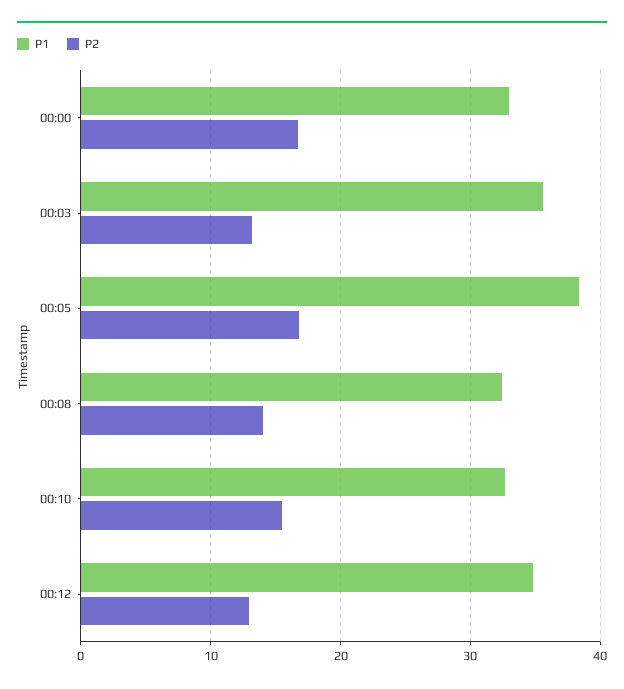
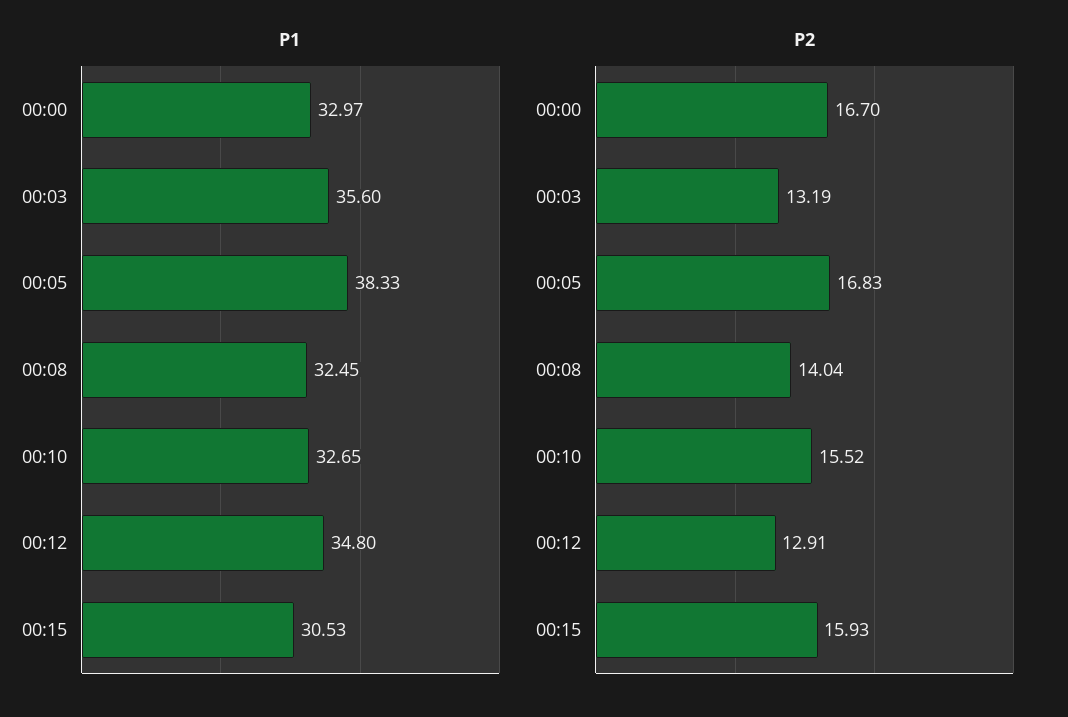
P1, 00:15: none -> 30.53
P2, 00:15: none -> 15.93

